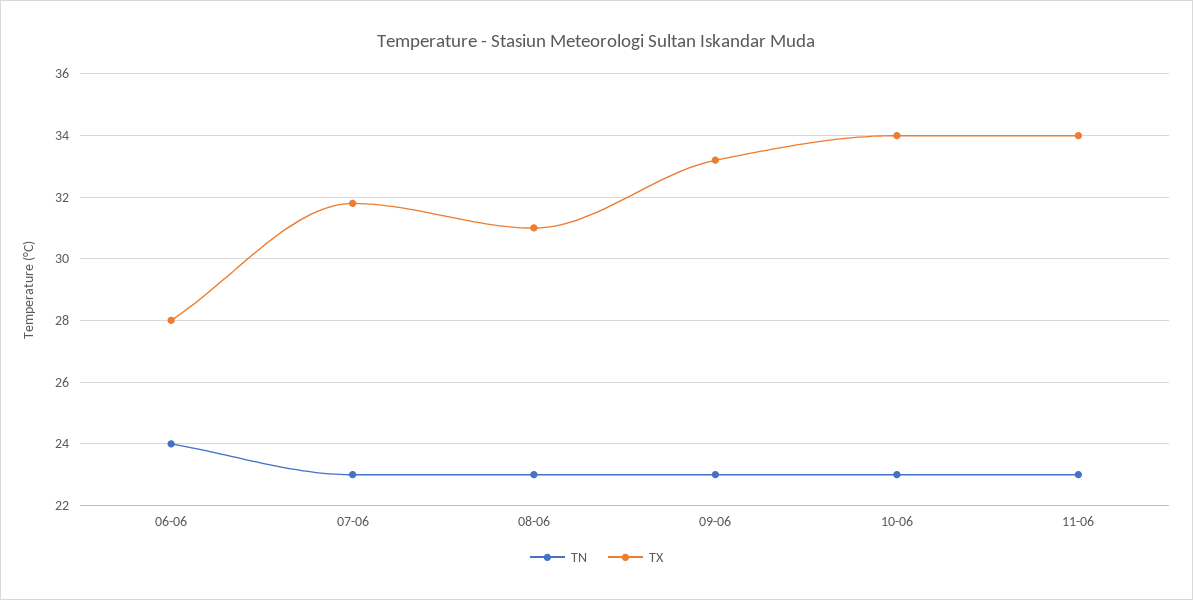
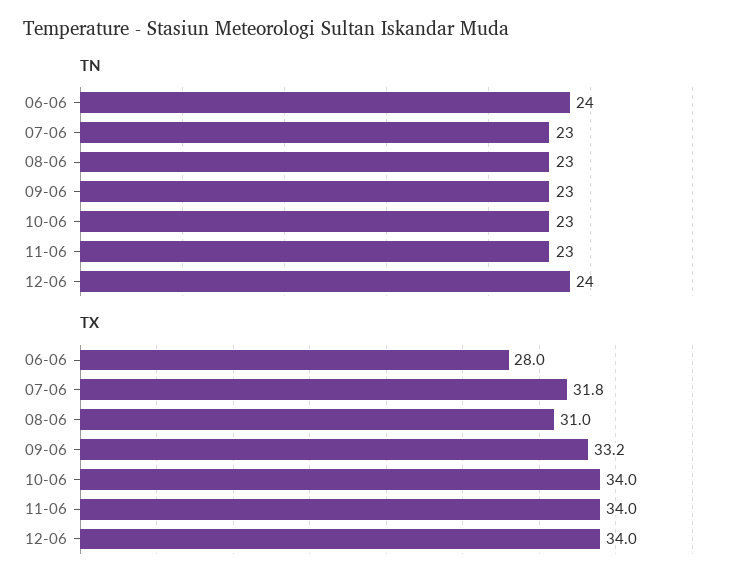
TN, 12-06: none -> 24
TX, 12-06: none -> 34

